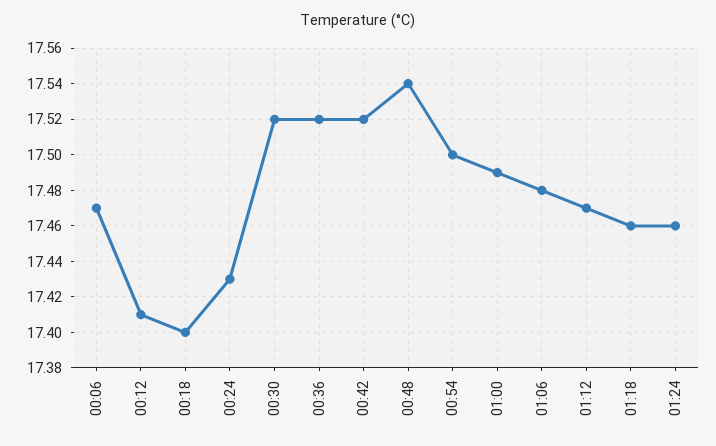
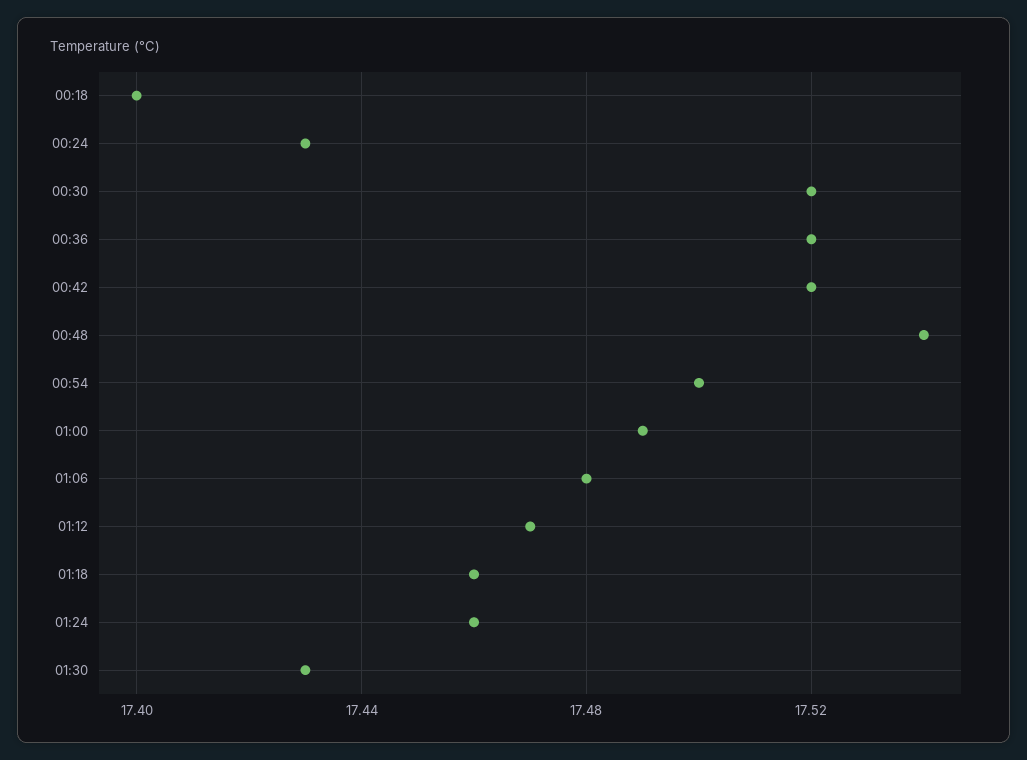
00:06: 17.47 -> none
00:12: 17.41 -> none
01:30: none -> 17.43

